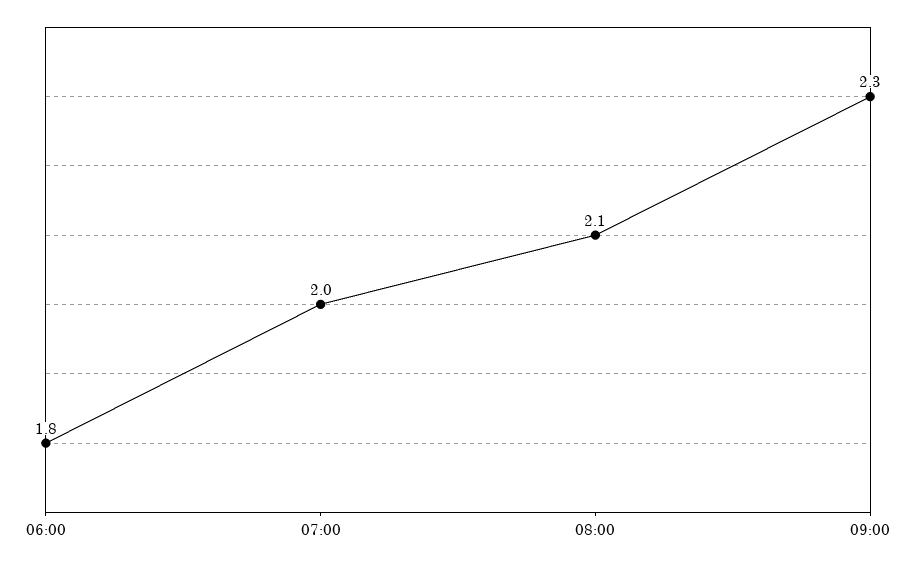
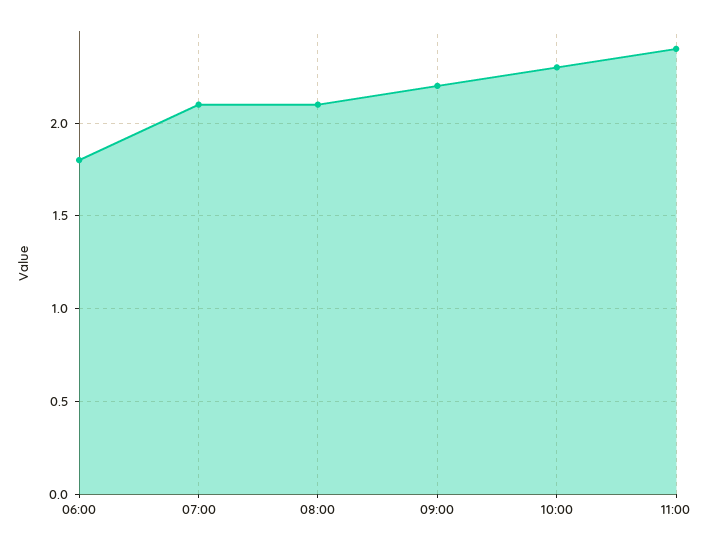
07:00: 2 -> 2.1
09:00: 2.3 -> 2.2
10:00: none -> 2.3
11:00: none -> 2.4

